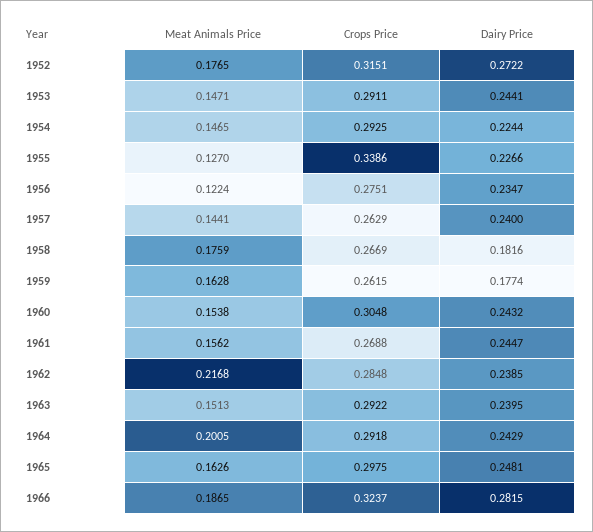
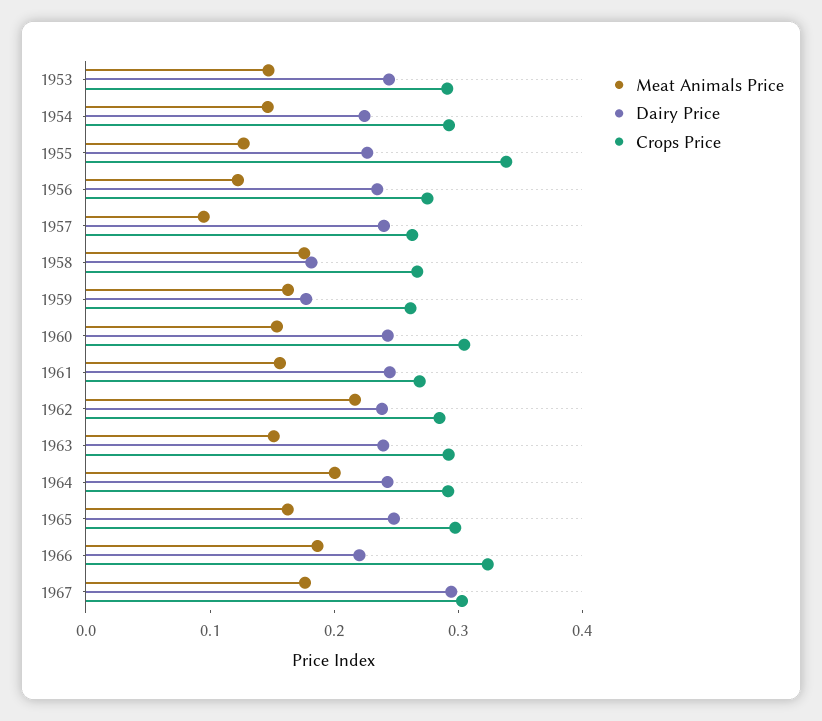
Meat Animals Price, 1952: 0.1765 -> none
Crops Price, 1952: 0.3151 -> none
Dairy Price, 1952: 0.2722 -> none
Meat Animals Price, 1957: 0.1441 -> 0.1
Dairy Price, 1966: 0.2815 -> 0.22
Meat Animals Price, 1967: none -> 0.18
Dairy Price, 1967: none -> 0.3
Crops Price, 1967: none -> 0.3

